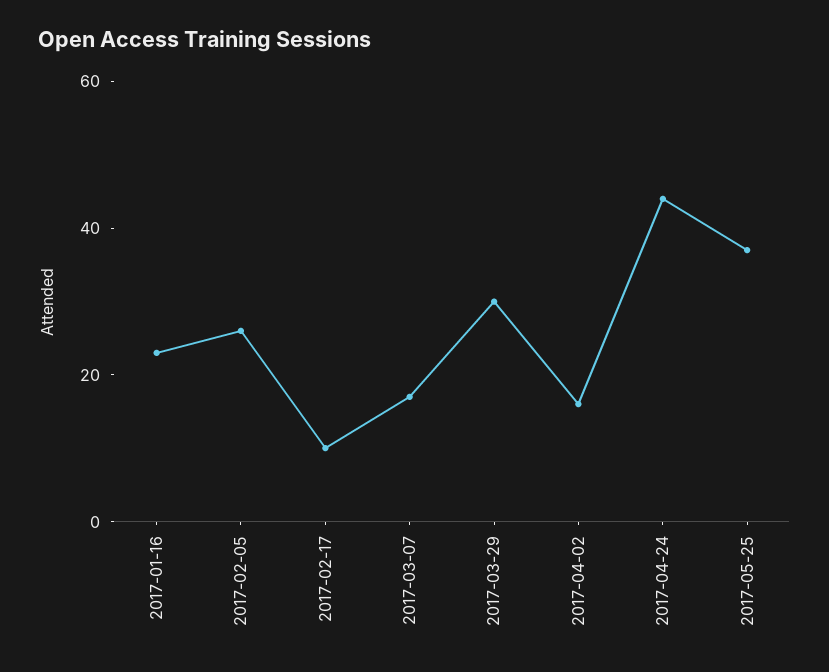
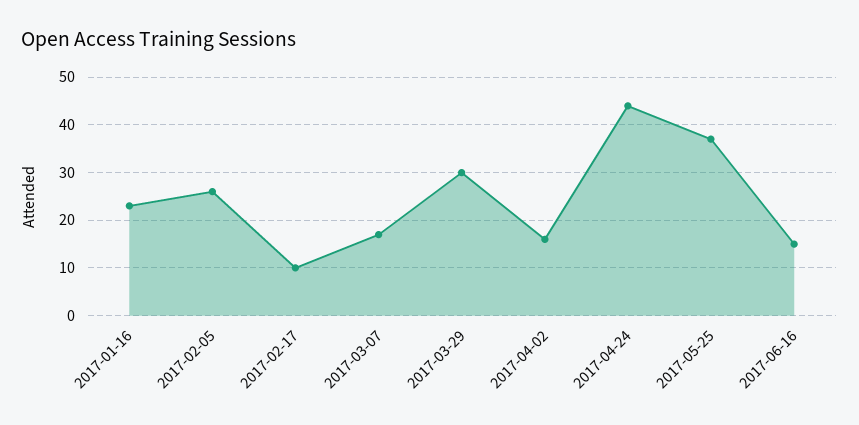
2017-06-16: none -> 15

